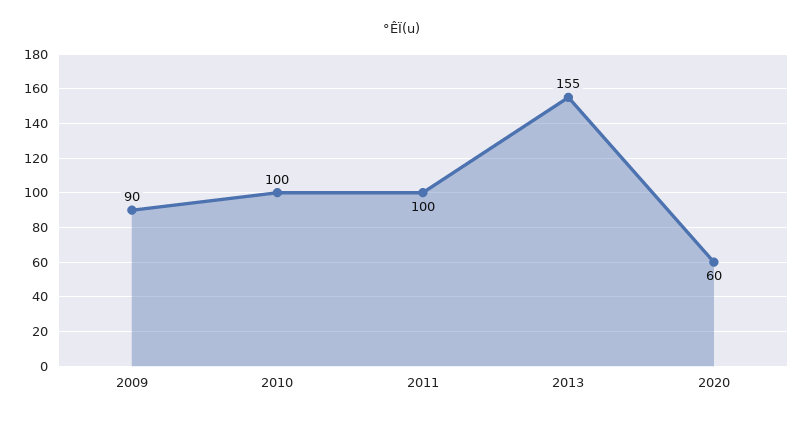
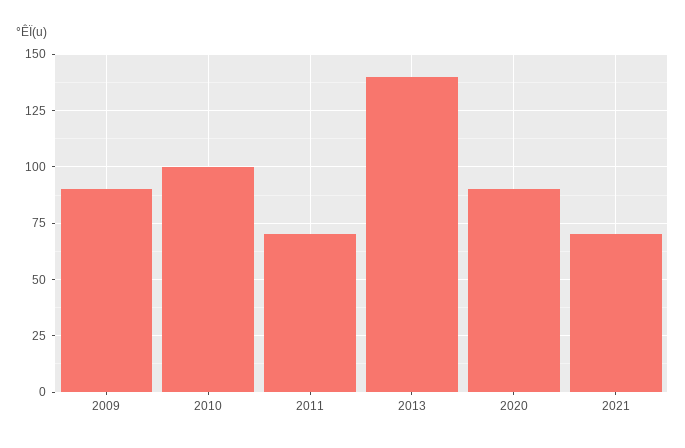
2011: 100 -> 70
2013: 155 -> 140
2020: 60 -> 90
2021: none -> 70

